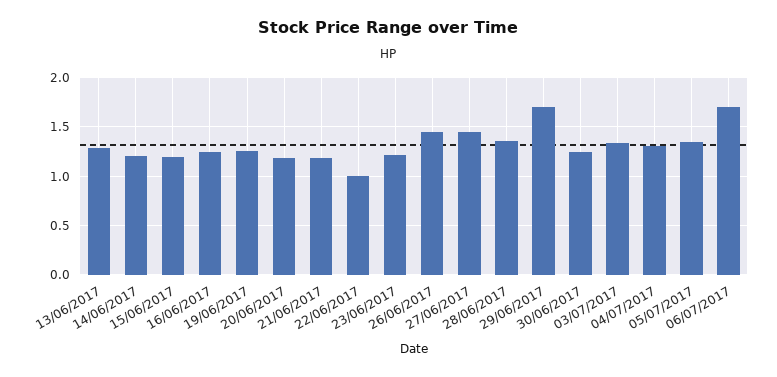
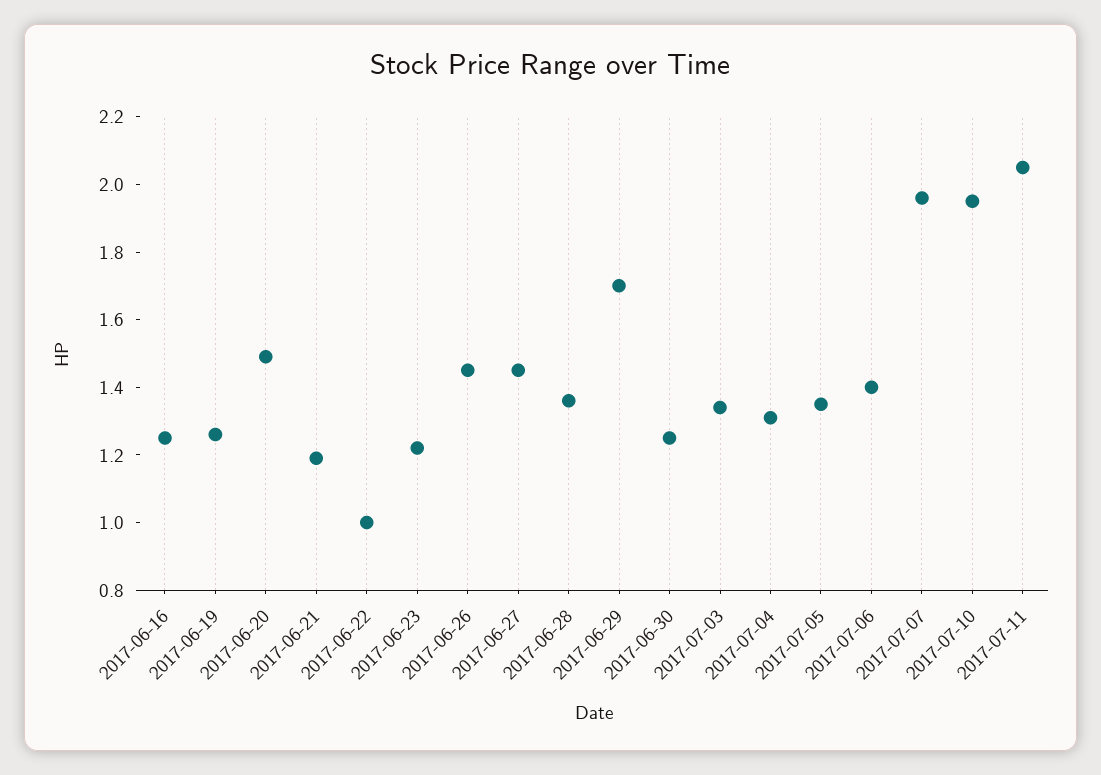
13/06/2017: 1.3 -> none
14/06/2017: 1.2 -> none
15/06/2017: 1.2 -> none
20/06/2017: 1.2 -> 1.5
06/07/2017: 1.7 -> 1.4
2017-07-07: none -> 1.95
2017-07-10: none -> 1.95
2017-07-11: none -> 2.05

